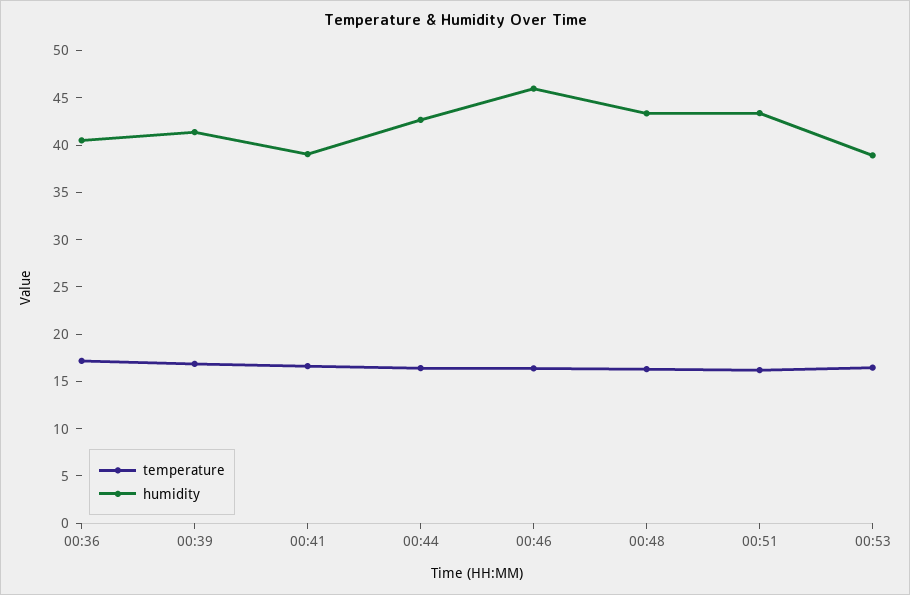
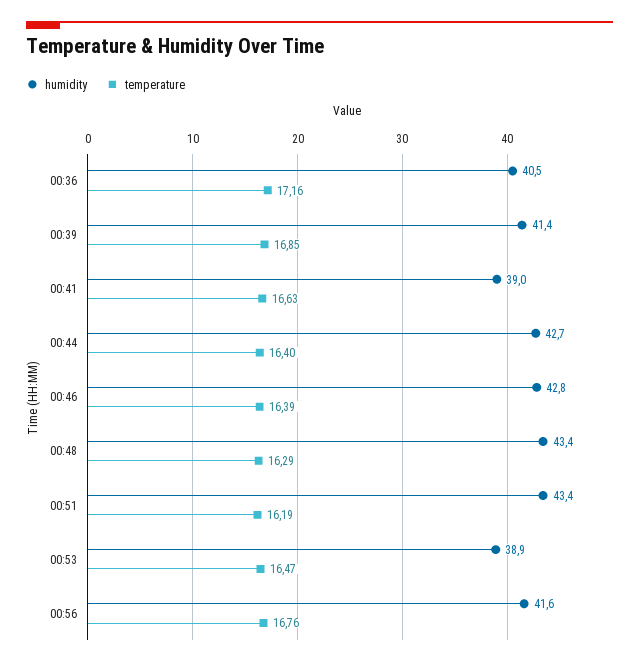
humidity, 00:46: 46 -> 42.8
humidity, 00:56: none -> 41.6
temperature, 00:56: none -> 16.76

